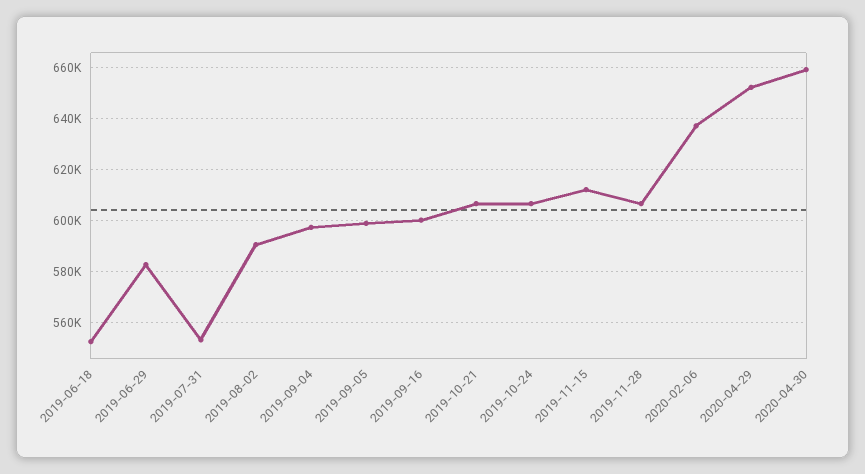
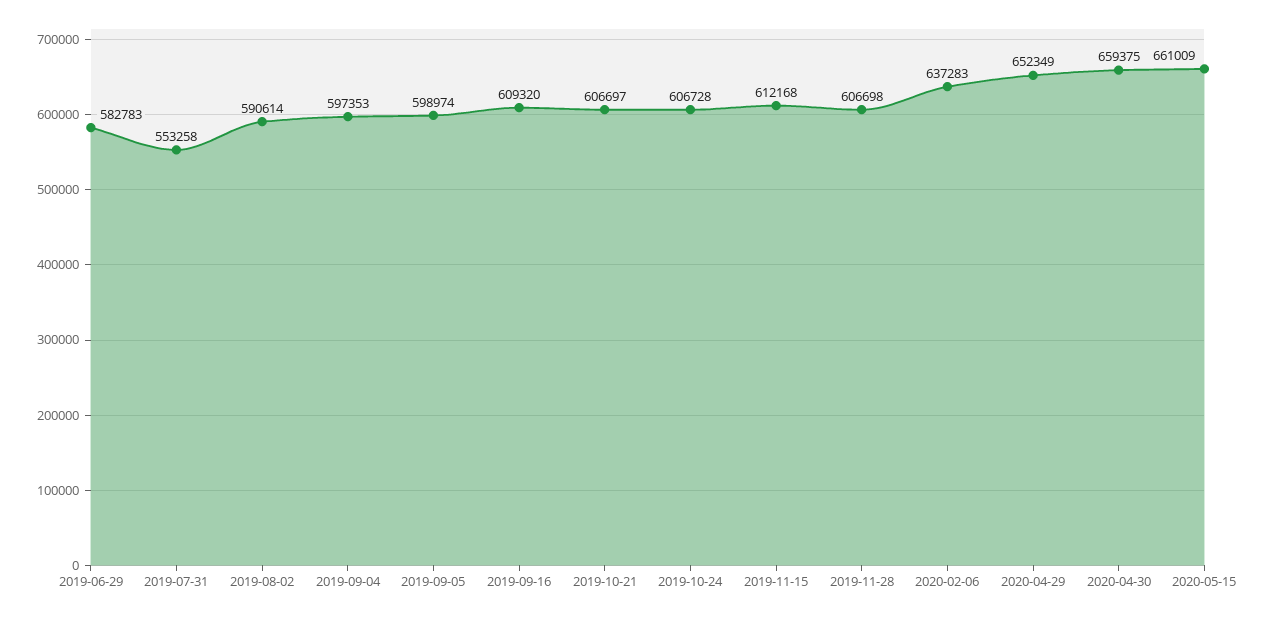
2019-06-18: 552500 -> none
2019-09-16: 600000 -> 609320
2020-05-15: none -> 661009

